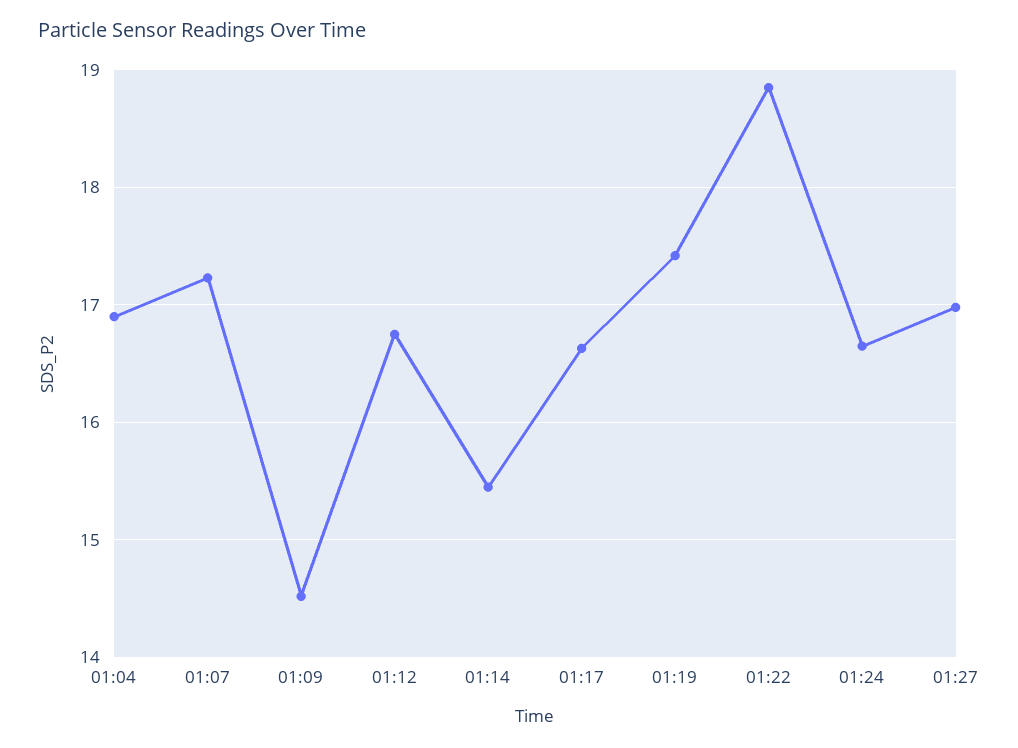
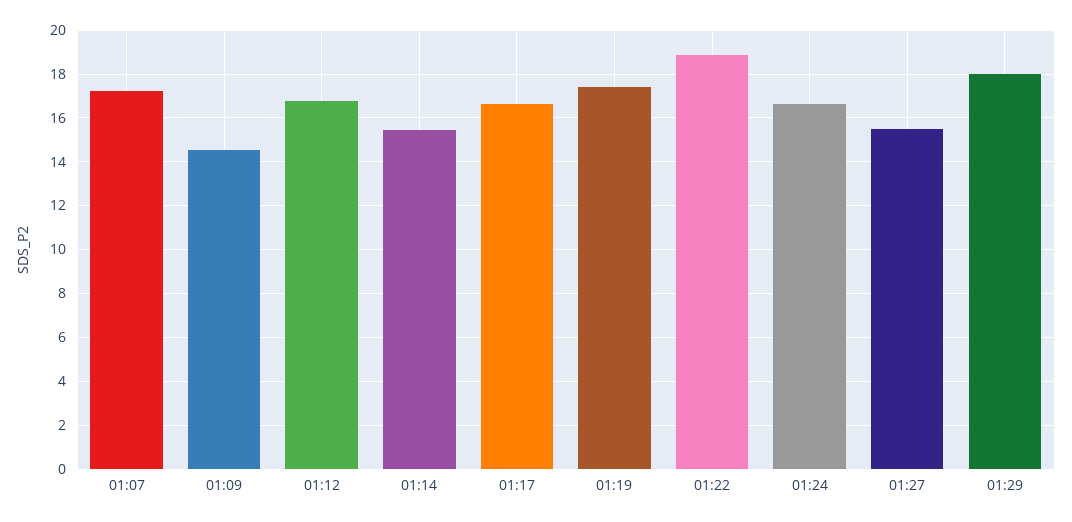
01:04: 16.9 -> none
01:27: 17 -> 15.5
01:29: none -> 18

